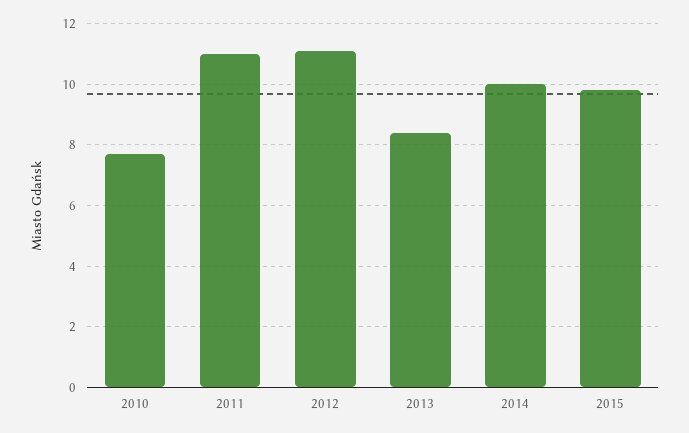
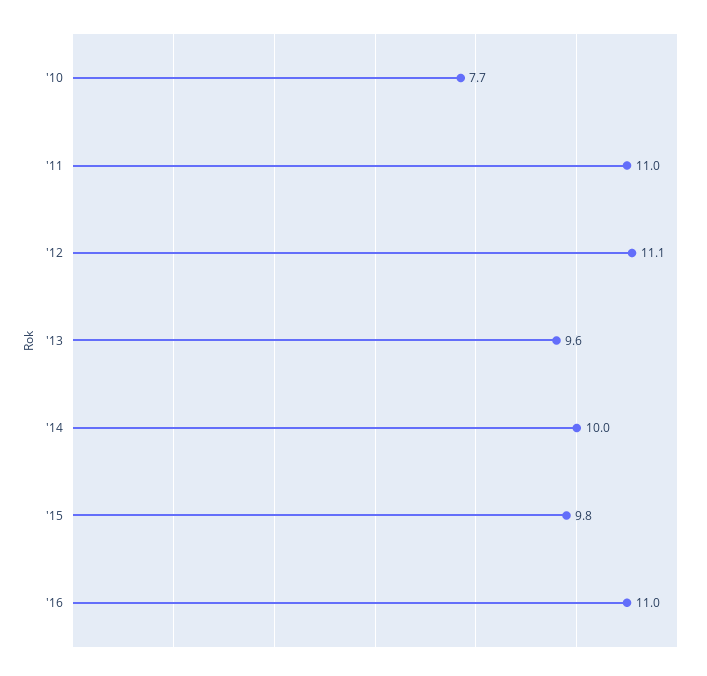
2013: 8.5 -> 9.6
'16: none -> 11

